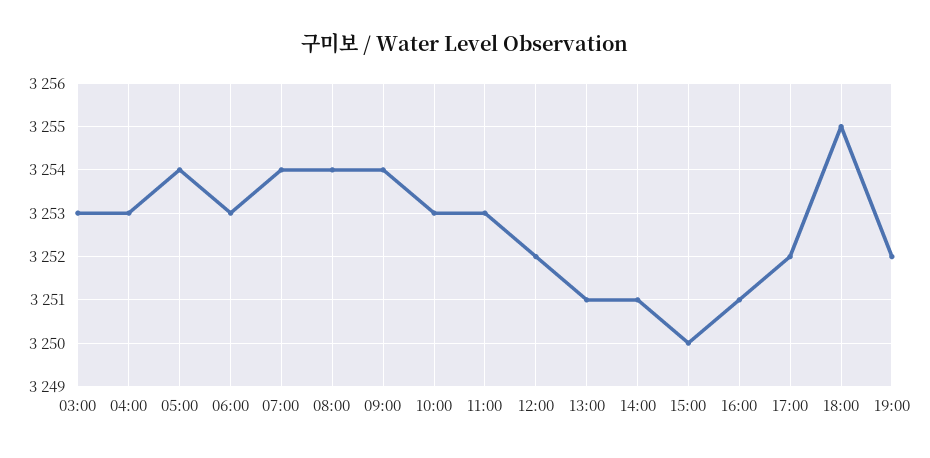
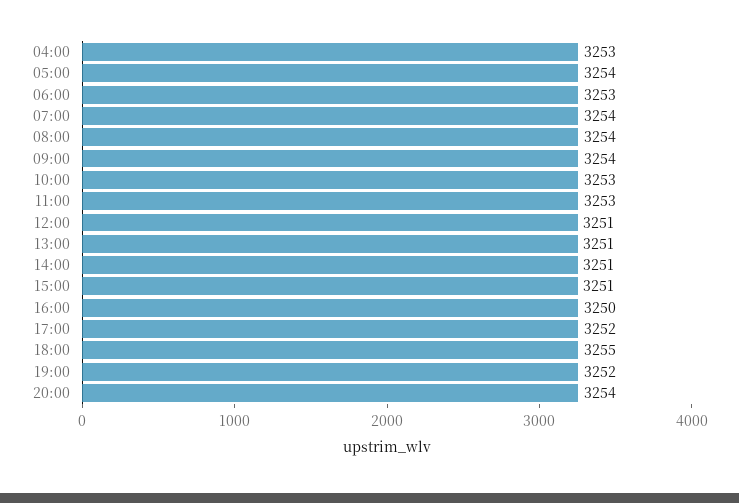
03:00: 3253 -> none
12:00: 3252 -> 3251
15:00: 3250 -> 3251
16:00: 3251 -> 3250
20:00: none -> 3254

